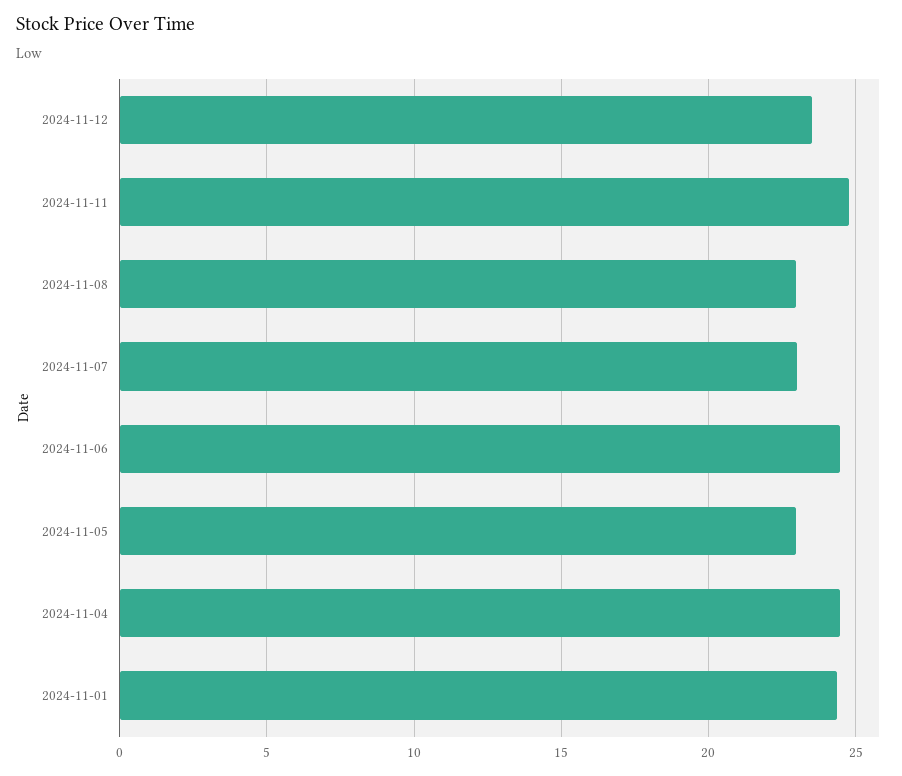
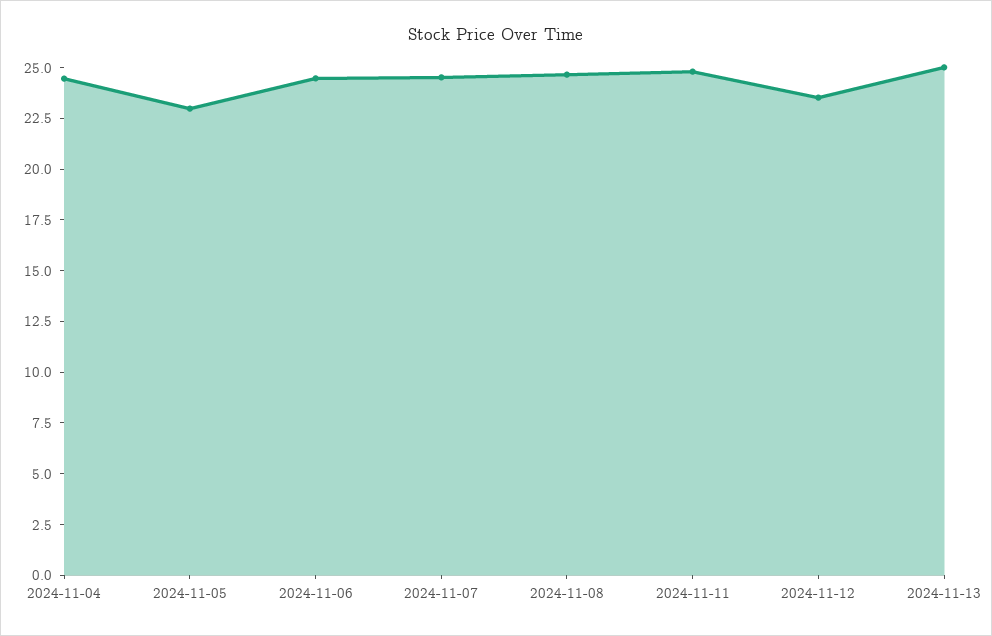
2024-11-08: 23 -> 24.5
2024-11-07: 23 -> 24.5
2024-11-01: 24.5 -> none
2024-11-13: none -> 25

